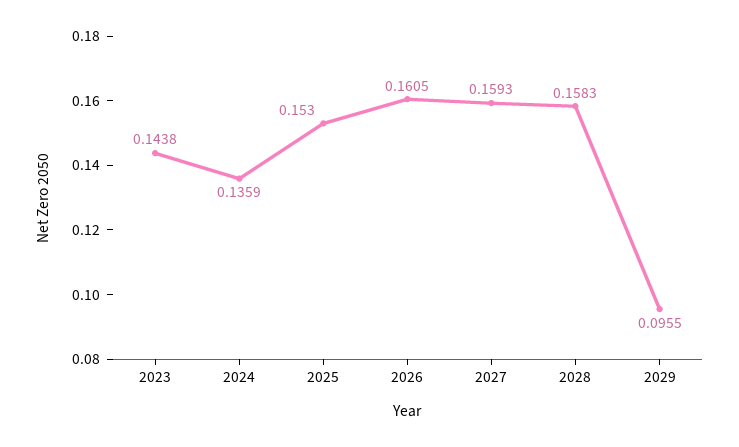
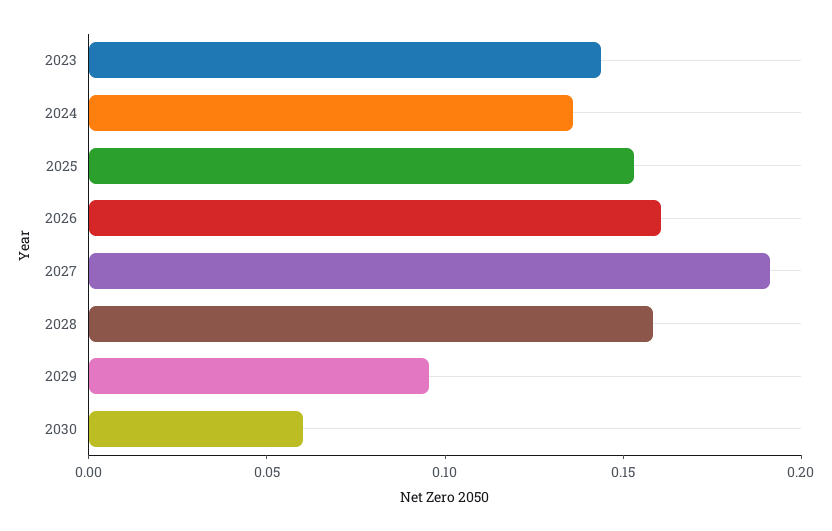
2027: 0.1593 -> 0.19
2030: none -> 0.06

